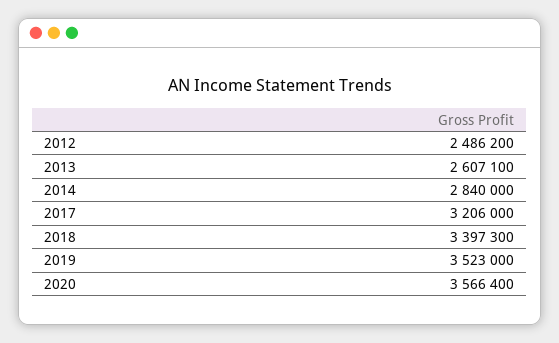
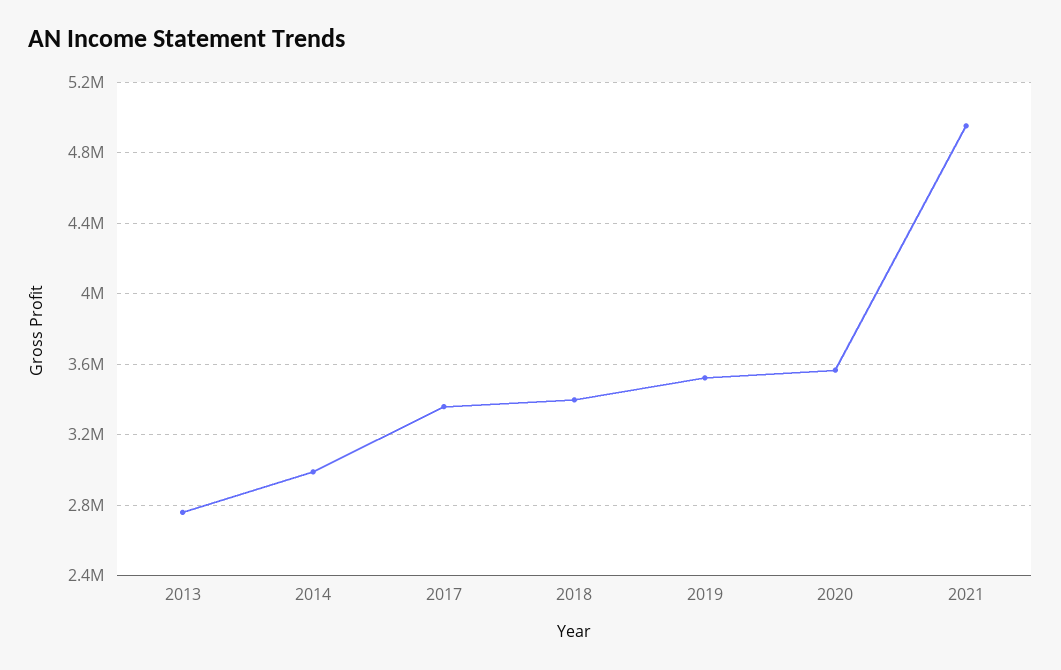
2012: 2486200 -> none
2013: 2607100 -> 2750000
2014: 2840000 -> 3000000
2017: 3206000 -> 3350000
2021: none -> 4950000

